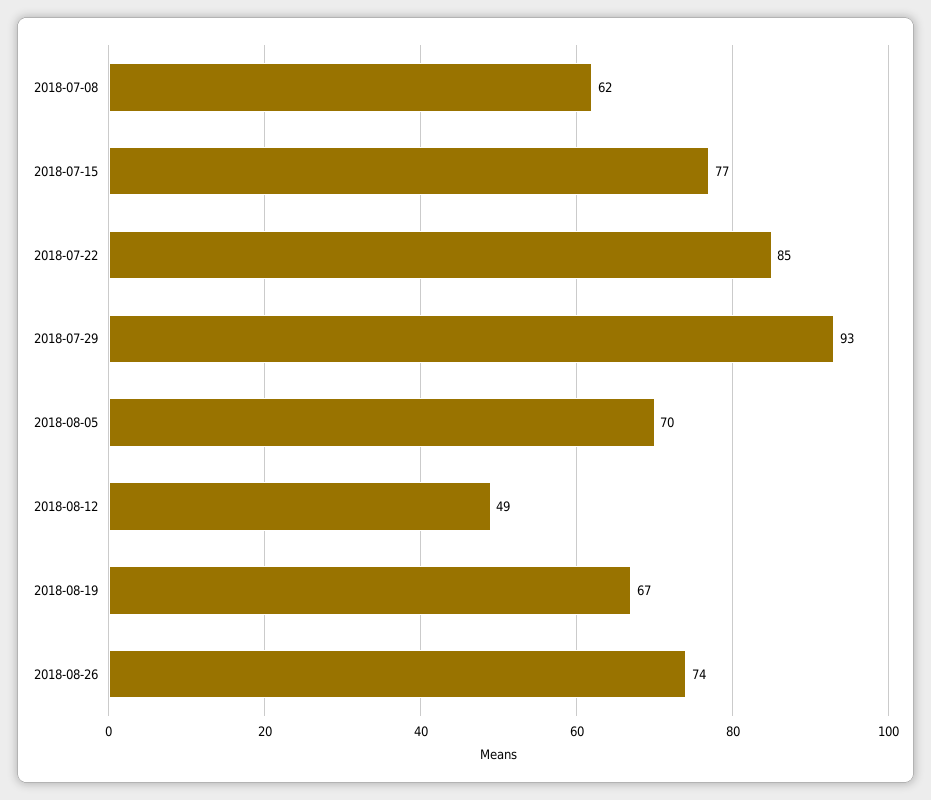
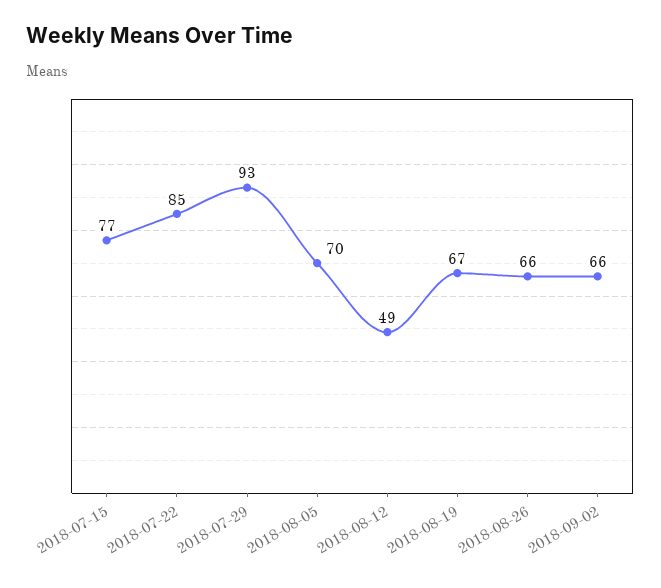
2018-07-08: 62 -> none
2018-08-26: 74 -> 66
2018-09-02: none -> 66

